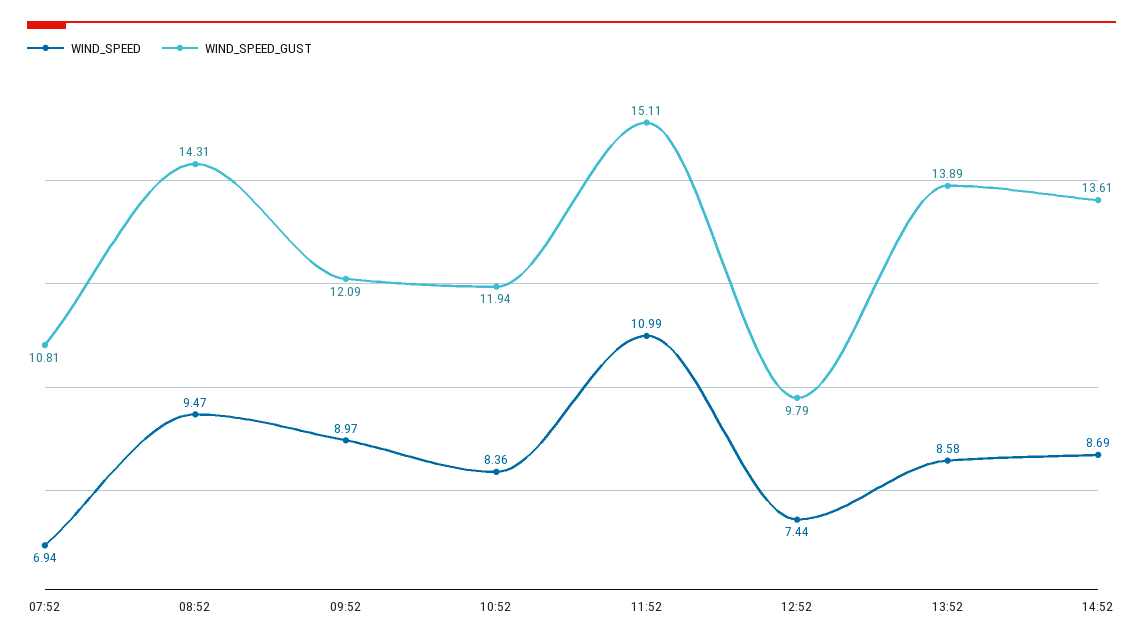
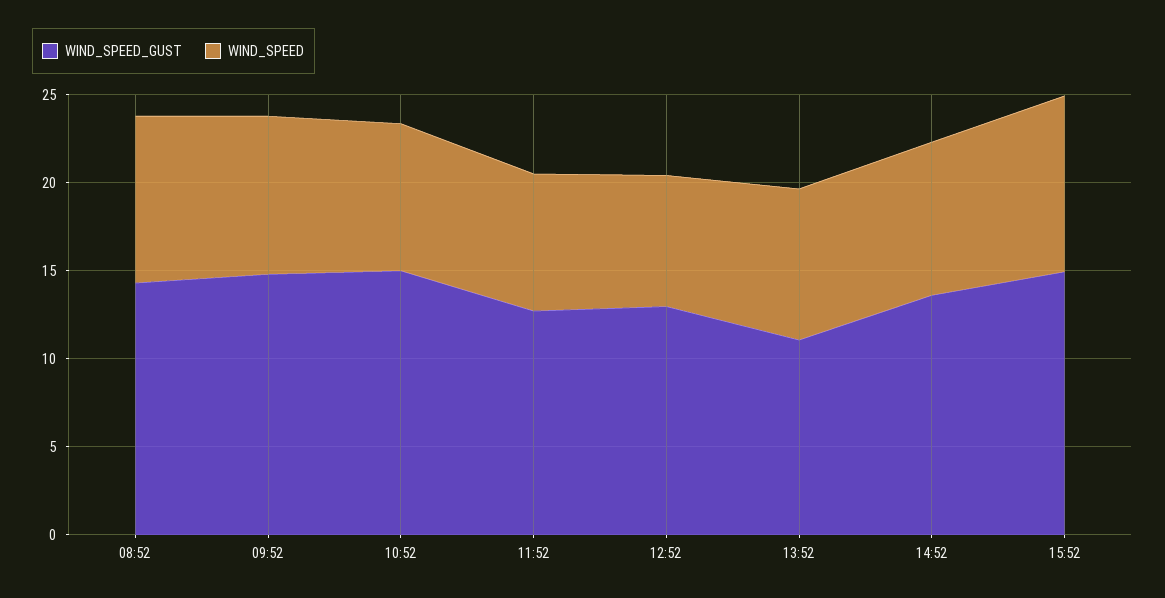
WIND_SPEED, 07:52: 6.94 -> none
WIND_SPEED_GUST, 07:52: 10.81 -> none
WIND_SPEED_GUST, 09:52: 12.09 -> 15
WIND_SPEED_GUST, 10:52: 11.94 -> 15
WIND_SPEED, 11:52: 10.99 -> 8
WIND_SPEED_GUST, 11:52: 15.11 -> 13
WIND_SPEED_GUST, 12:52: 9.79 -> 13
WIND_SPEED_GUST, 13:52: 13.89 -> 11
WIND_SPEED_GUST, 15:52: none -> 15
WIND_SPEED, 15:52: none -> 10

